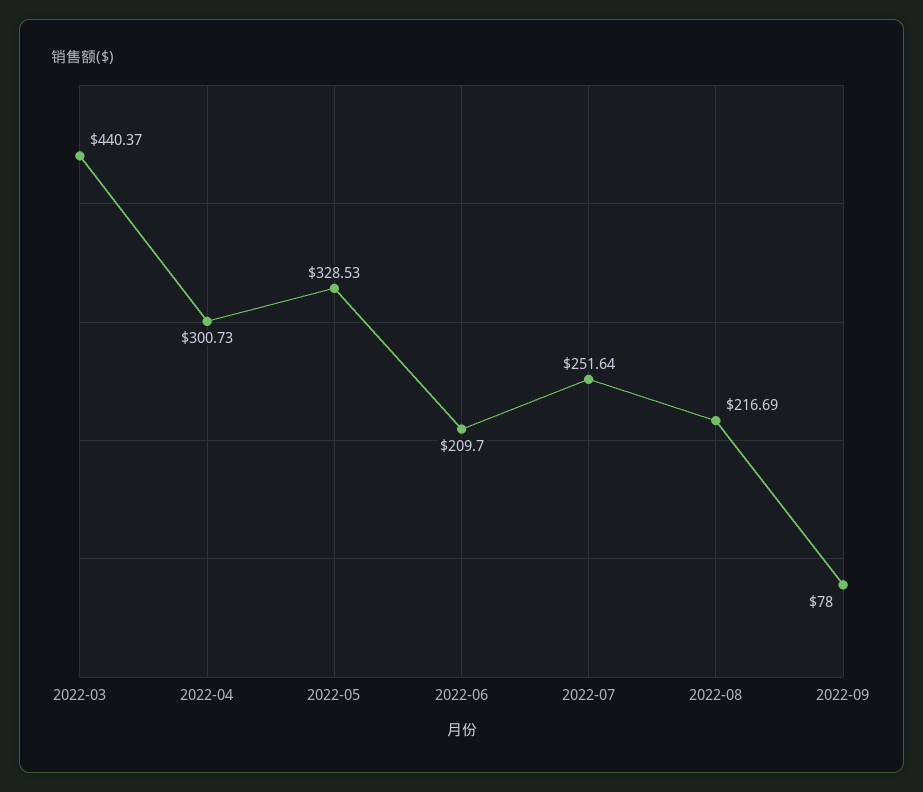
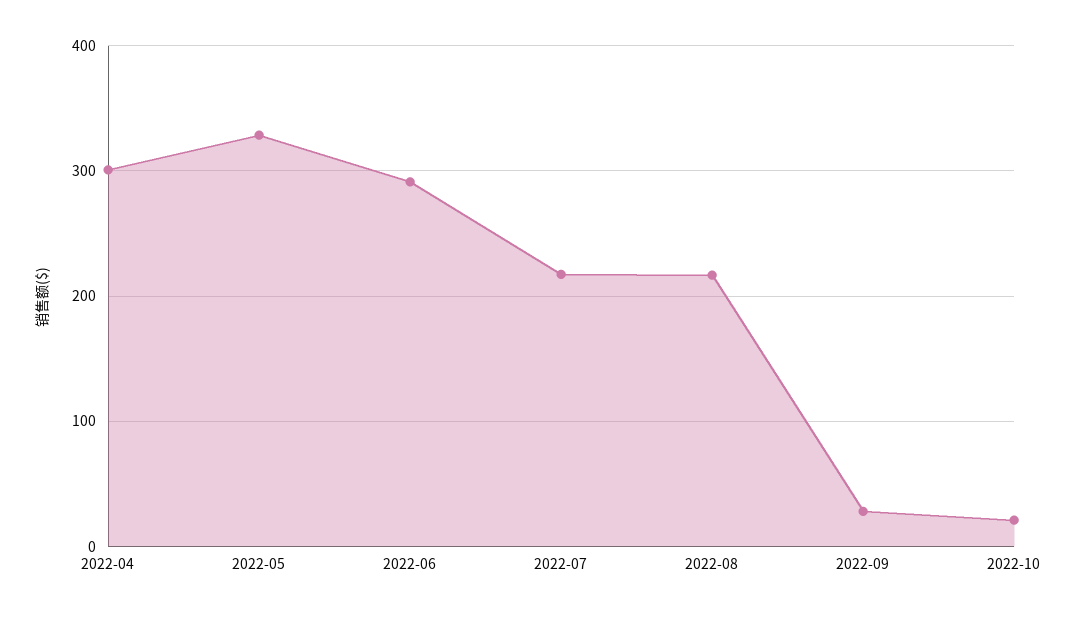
2022-03: 440.37 -> none
2022-06: 209.7 -> 290
2022-07: 251.64 -> 220
2022-09: 78 -> 30
2022-10: none -> 20

